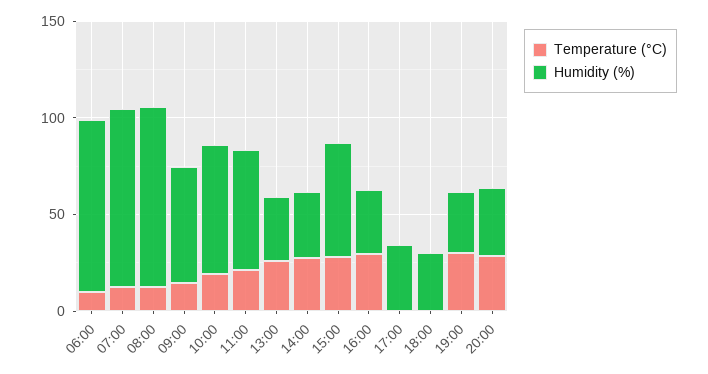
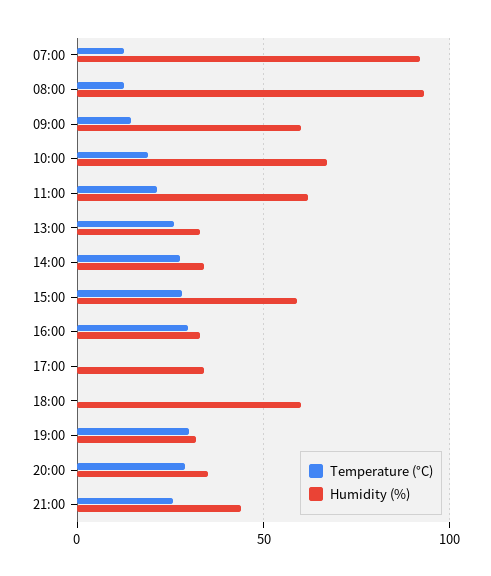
Temperature (°C), 06:00: 10 -> none
Humidity (%), 06:00: 90 -> none
Humidity (%), 18:00: 30 -> 60
Temperature (°C), 21:00: none -> 25
Humidity (%), 21:00: none -> 45

